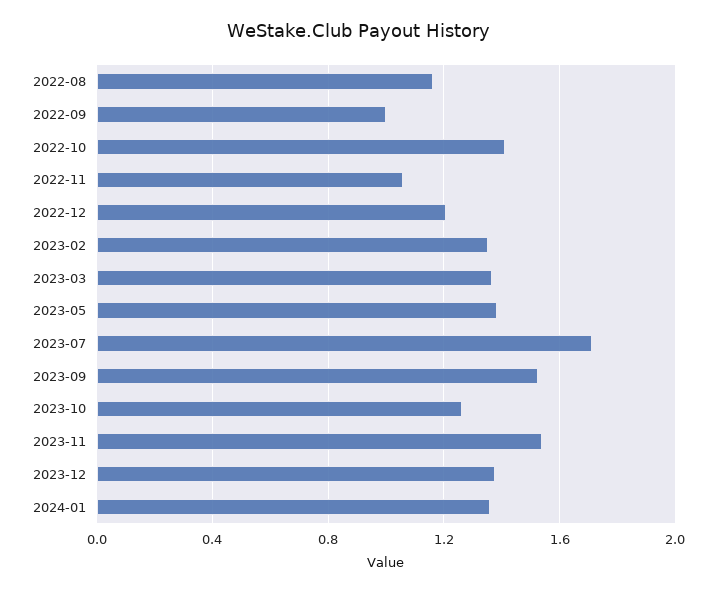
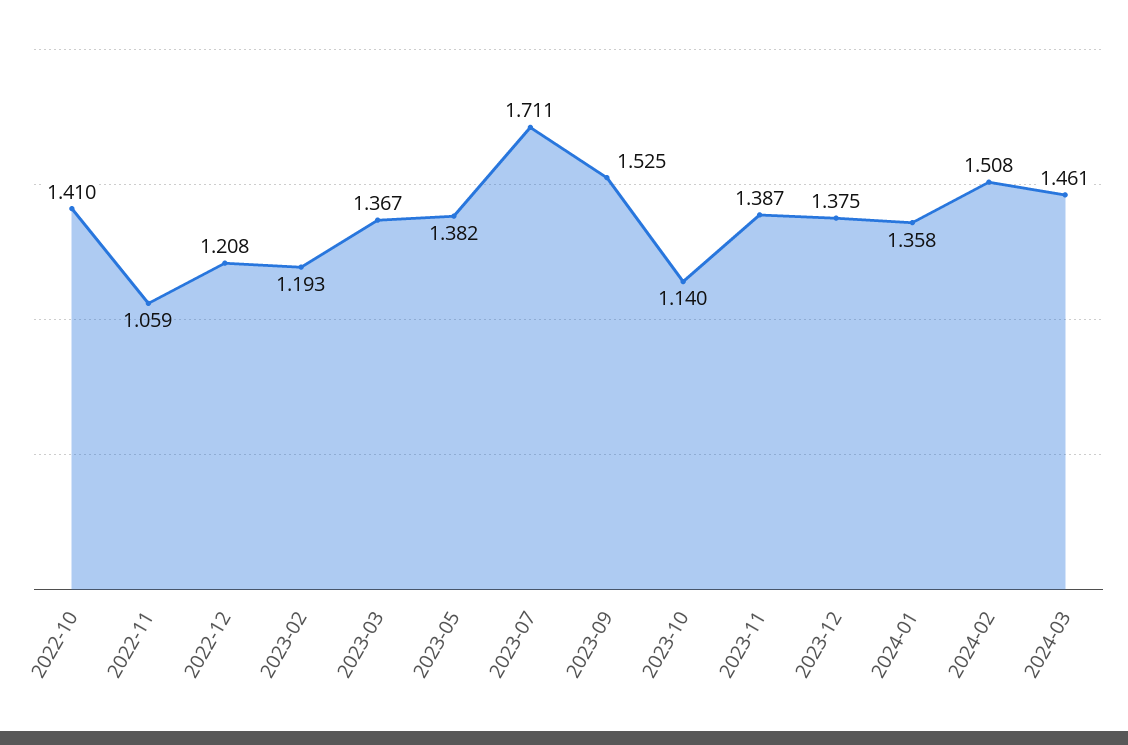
2022-08: 1.15 -> none
2022-09: 1 -> none
2023-02: 1.35 -> 1.193
2023-10: 1.25 -> 1.14
2023-11: 1.55 -> 1.387
2024-02: none -> 1.508
2024-03: none -> 1.461

